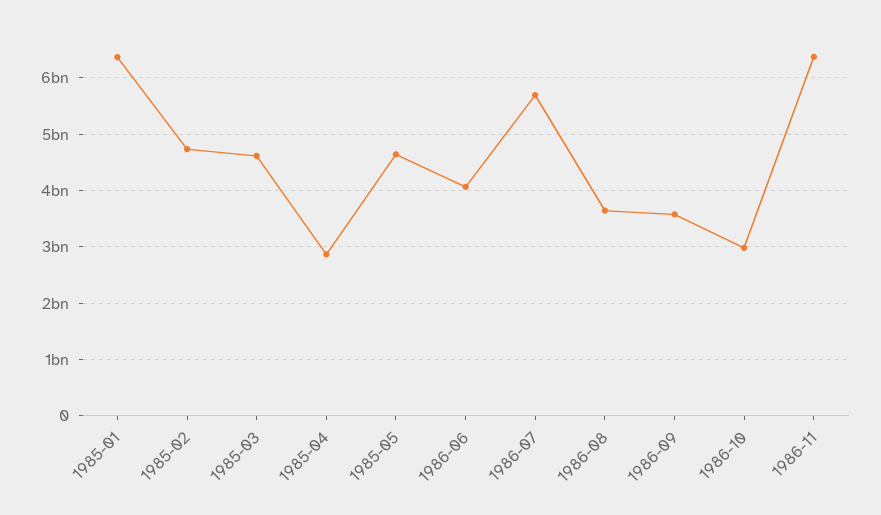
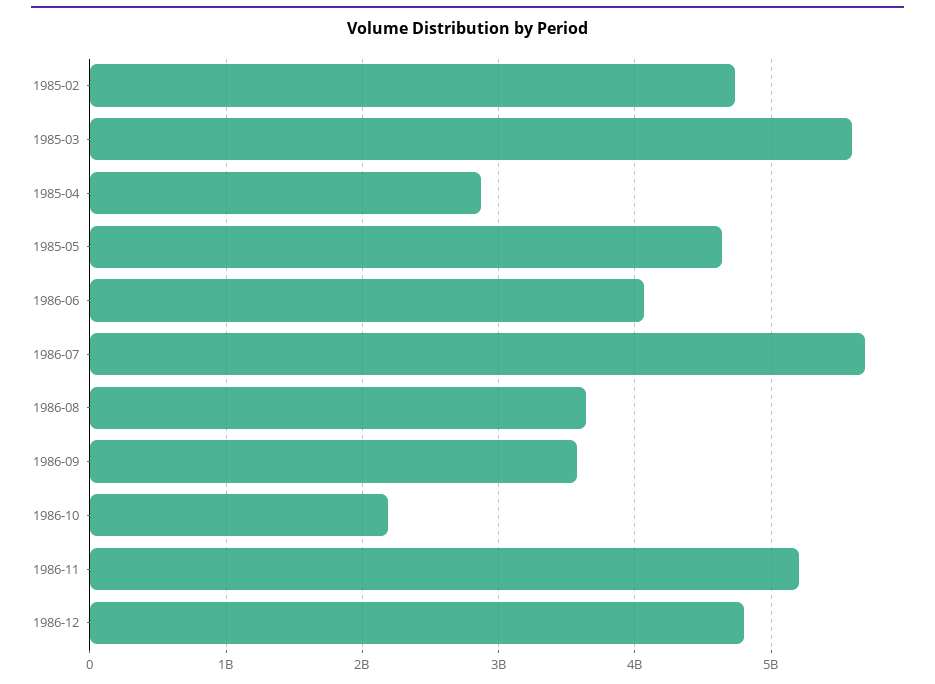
1985-01: 6400000000 -> none
1985-03: 4600000000 -> 5600000000
1986-10: 3000000000 -> 2200000000
1986-11: 6400000000 -> 5200000000
1986-12: none -> 4800000000

